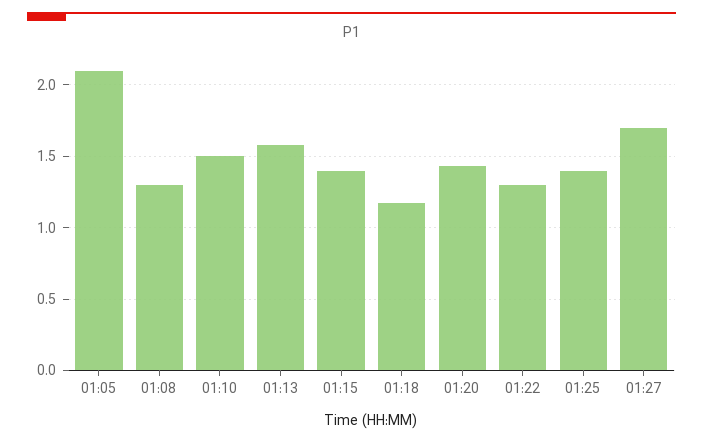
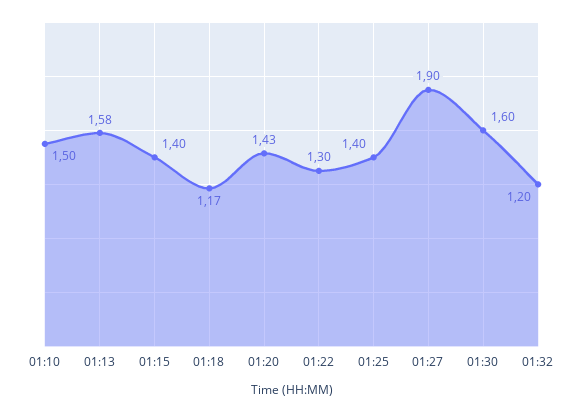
01:05: 2.1 -> none
01:08: 1.3 -> none
01:27: 1.7 -> 1.9
01:30: none -> 1.6
01:32: none -> 1.2

